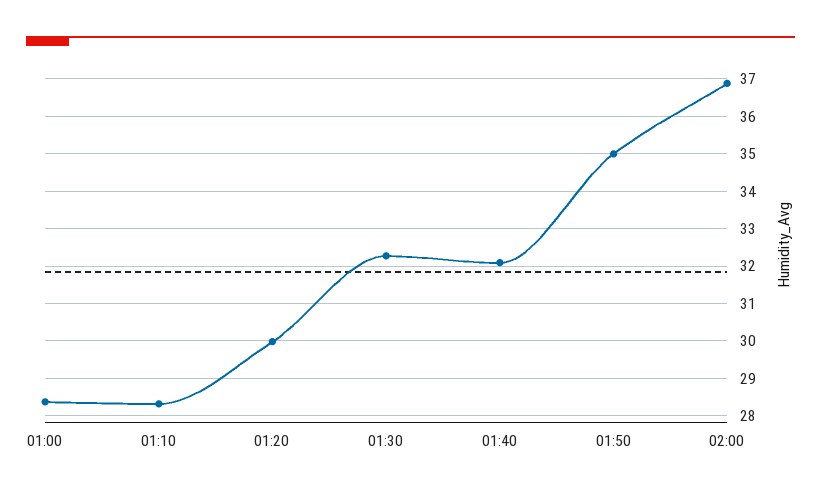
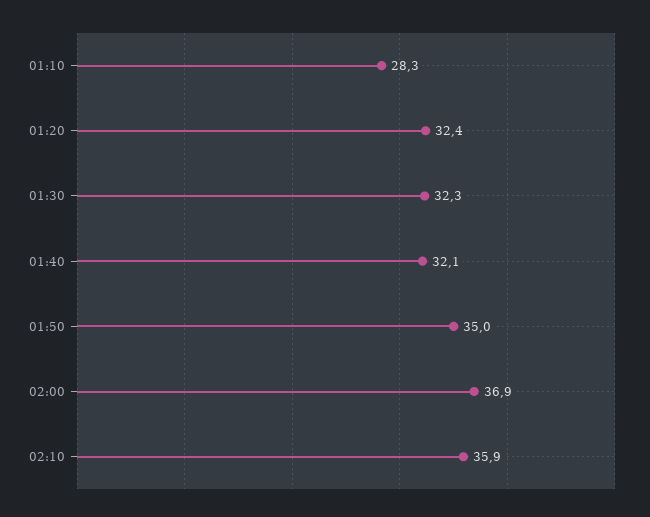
01:00: 28.4 -> none
01:20: 30 -> 32.4
02:10: none -> 35.9

